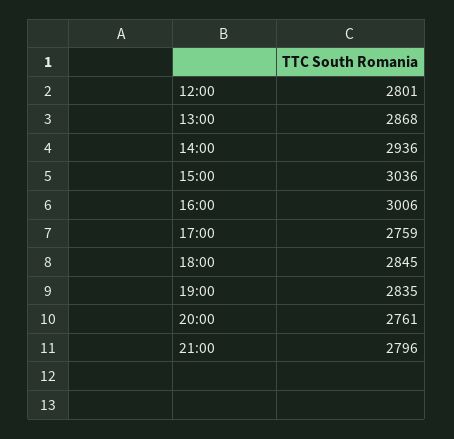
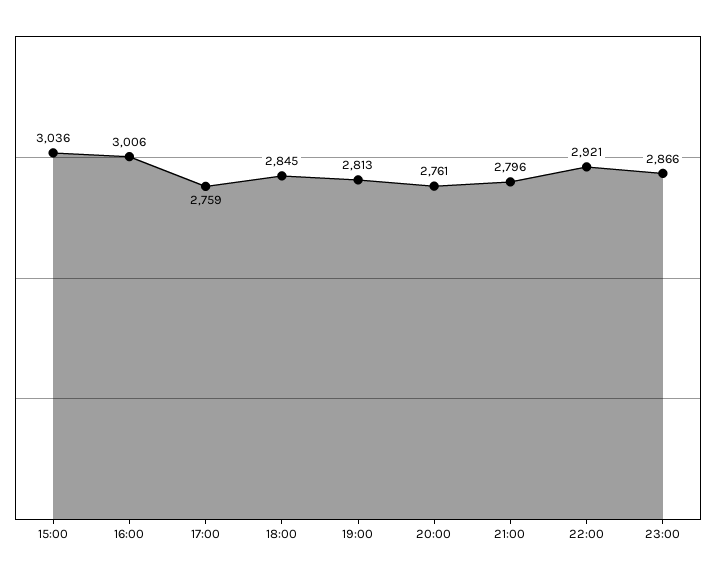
12:00: 2801 -> none
13:00: 2868 -> none
14:00: 2936 -> none
19:00: 2835 -> 2813
22:00: none -> 2921
23:00: none -> 2866

